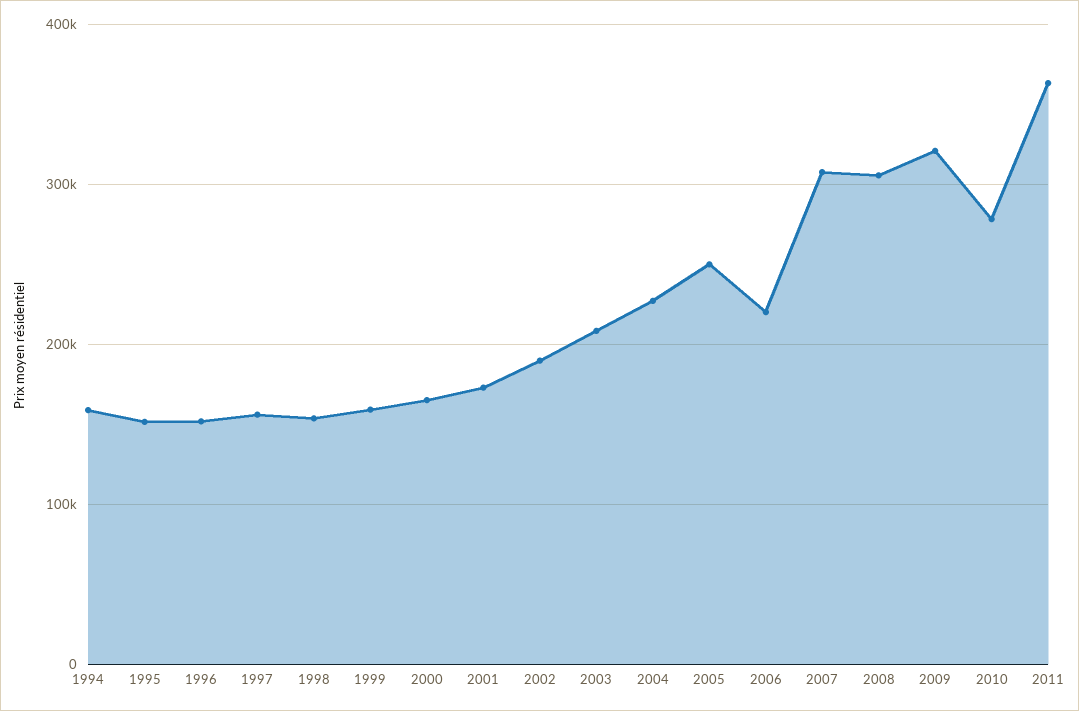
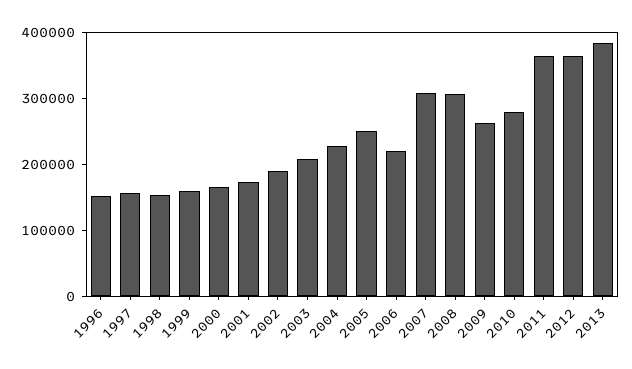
1994: 160000 -> none
1995: 150000 -> none
2009: 320000 -> 260000
2012: none -> 360000
2013: none -> 380000

